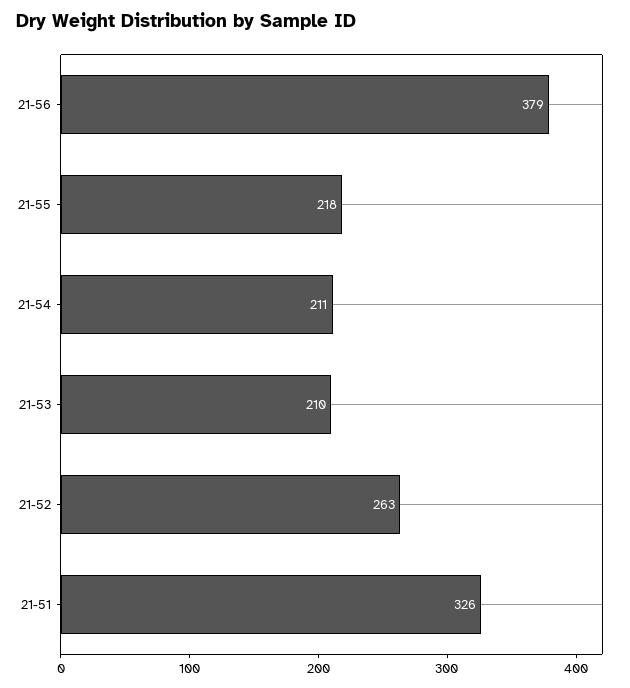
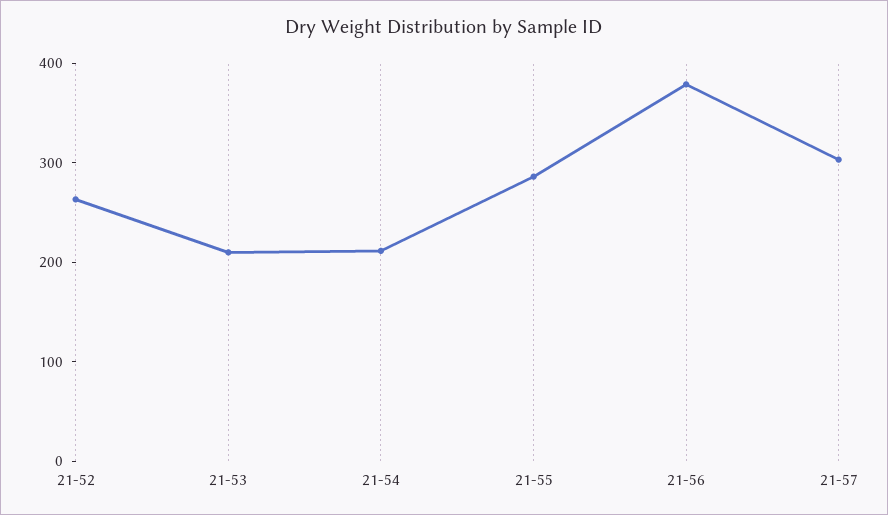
21-55: 218 -> 280
21-51: 326 -> none
21-57: none -> 300

